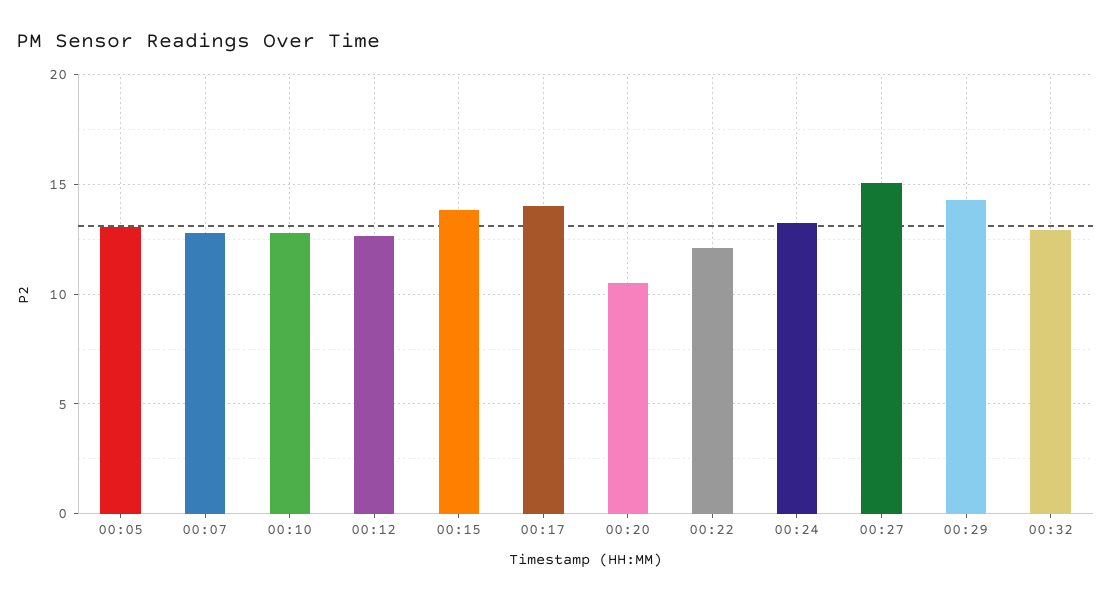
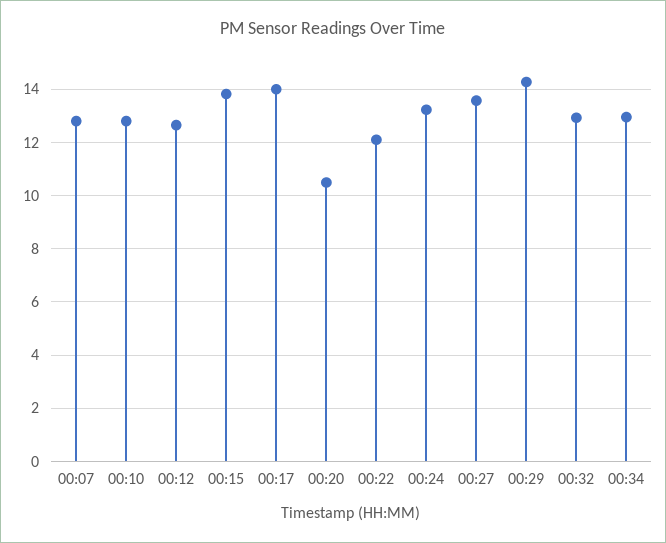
00:05: 13 -> none
00:27: 15 -> 13.5
00:34: none -> 13

